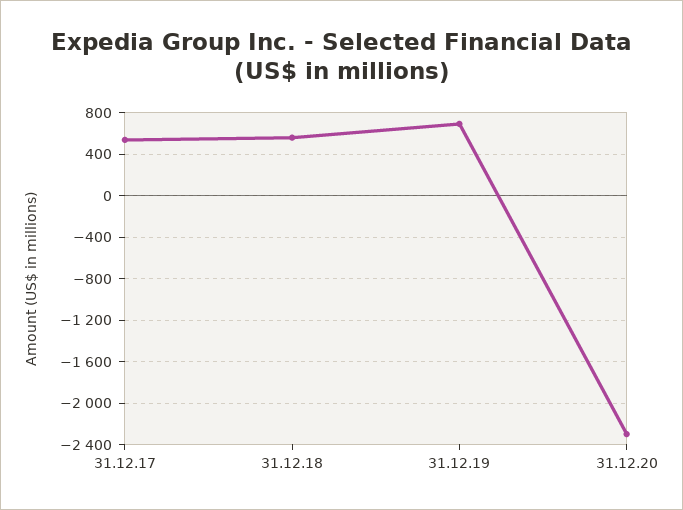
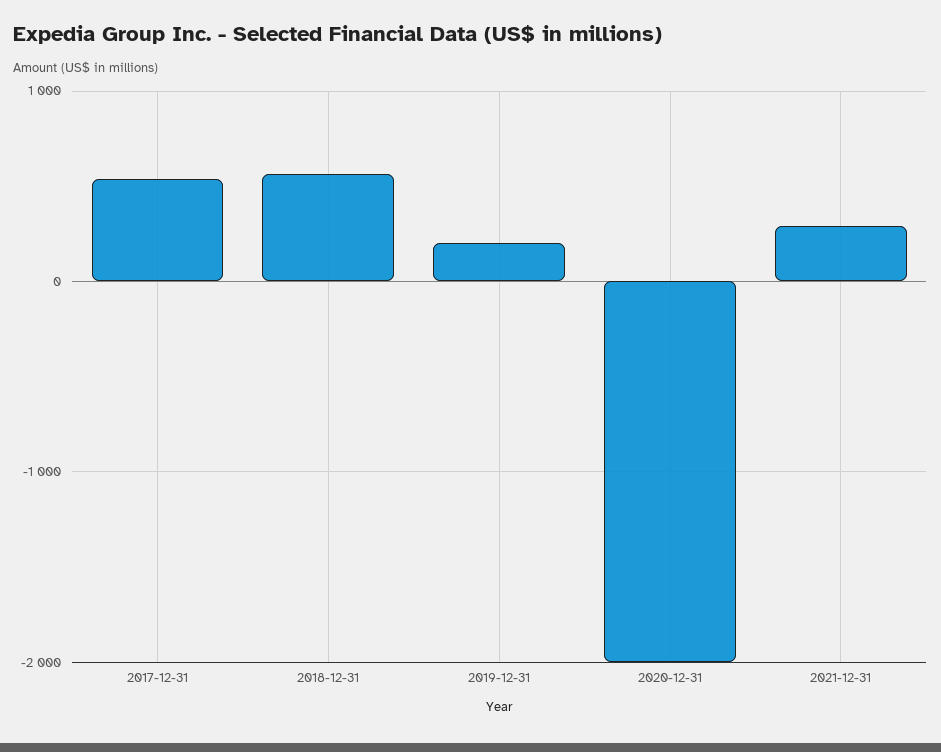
31.12.19: 700 -> 200
31.12.20: -2300 -> -2000
2021-12-31: none -> 300

